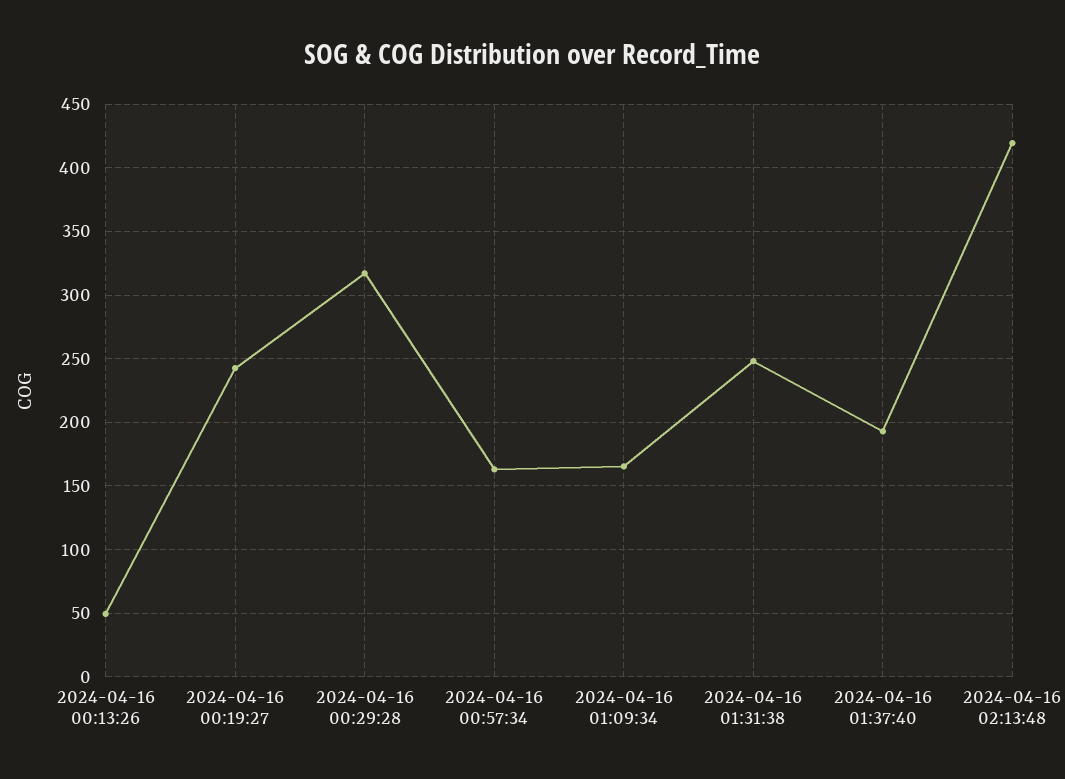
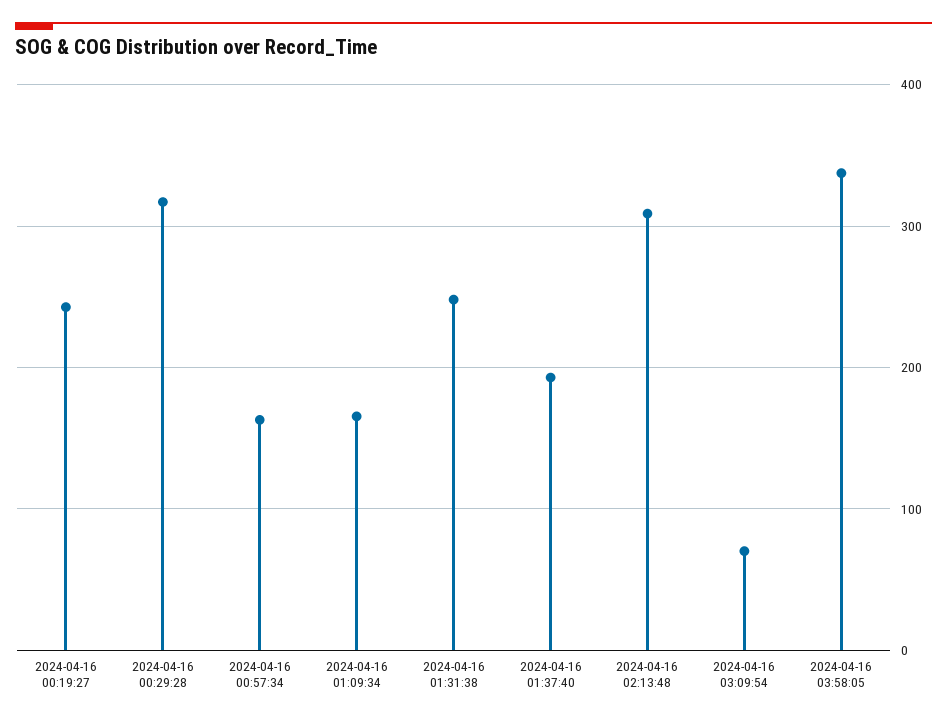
2024-04-16 00:13:26: 50 -> none
2024-04-16 02:13:48: 420 -> 310
2024-04-16 03:09:54: none -> 70
2024-04-16 03:58:05: none -> 340

